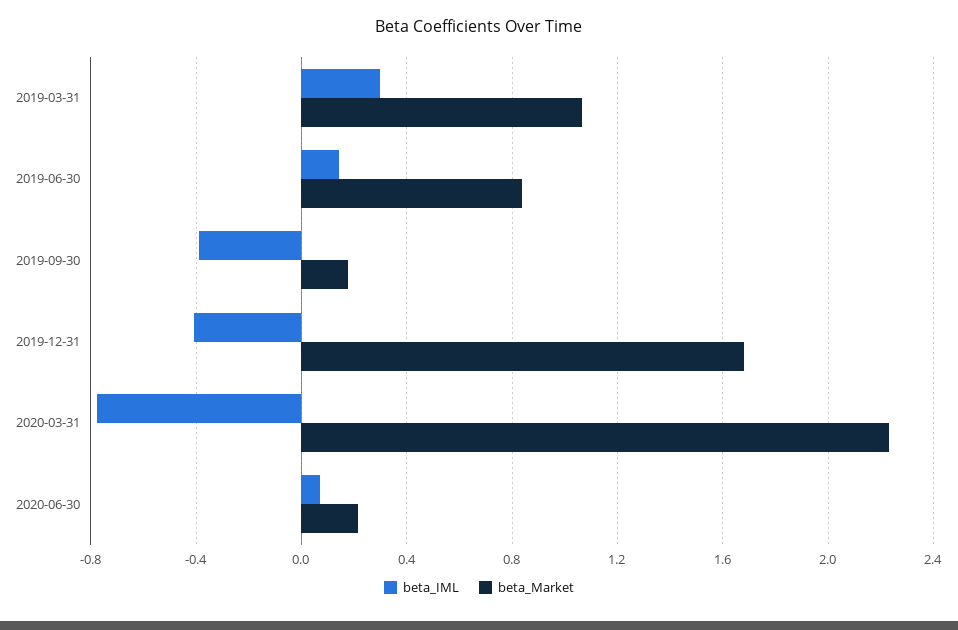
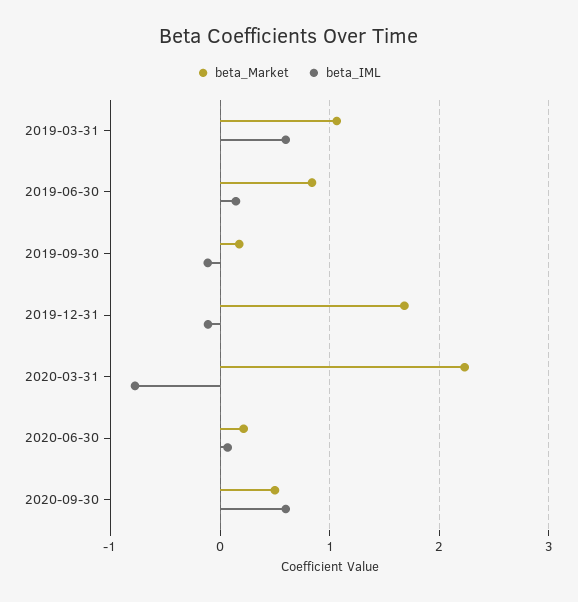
beta_IML, 2019-03-31: 0.3 -> 0.6
beta_IML, 2019-09-30: -0.4 -> -0.1
beta_IML, 2019-12-31: -0.4 -> -0.1
beta_Market, 2020-09-30: none -> 0.5
beta_IML, 2020-09-30: none -> 0.6

